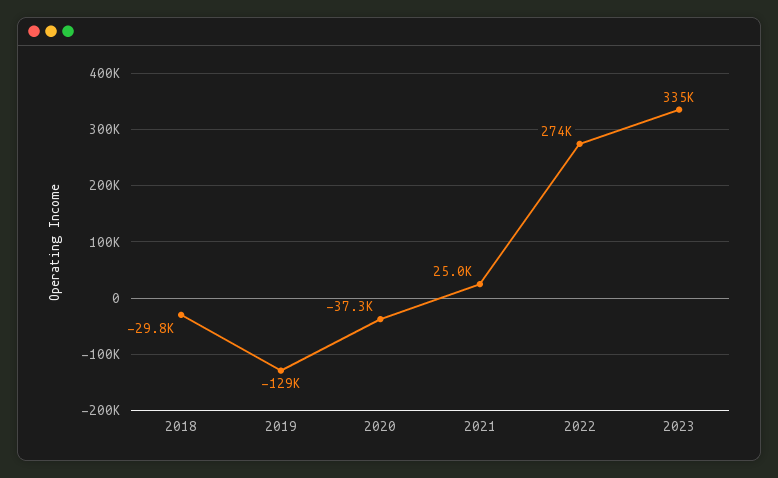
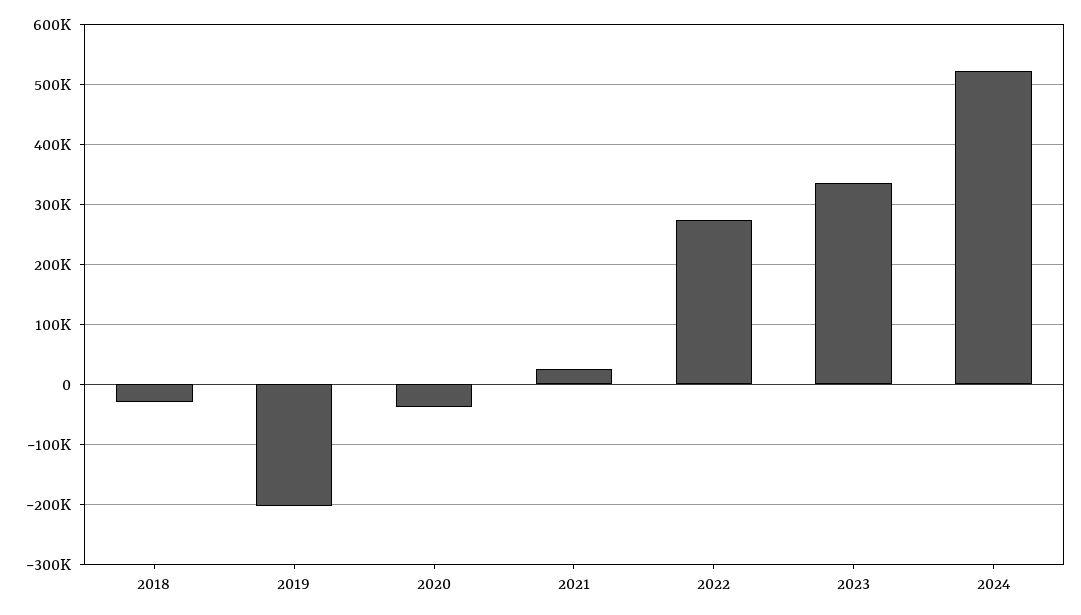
2019: -129000 -> -200000
2024: none -> 520000

